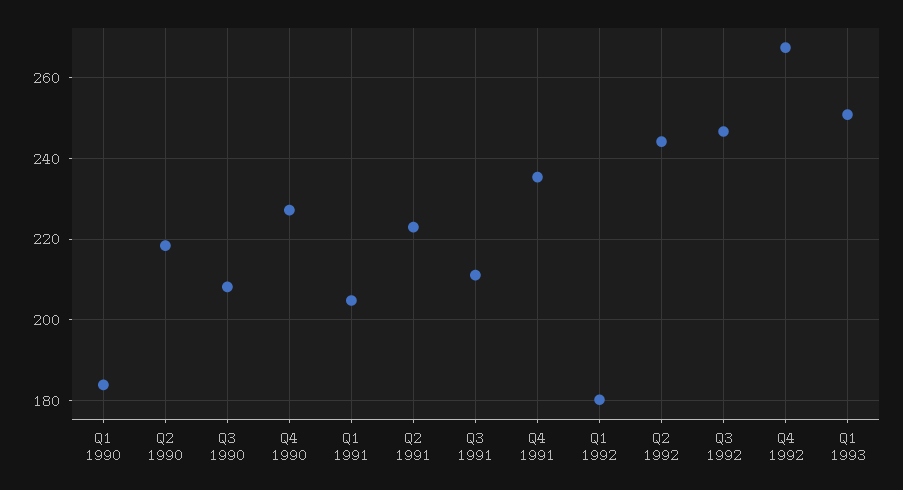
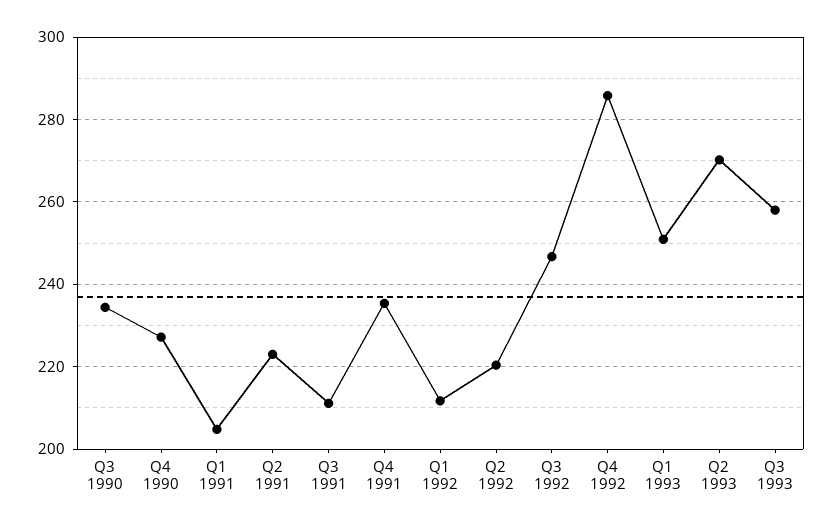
Q1 1990: 184 -> none
Q2 1990: 218 -> none
Q3 1990: 208 -> 234
Q1 1992: 180 -> 212
Q2 1992: 244 -> 220
Q4 1992: 268 -> 286
Q2 1993: none -> 270
Q3 1993: none -> 258

